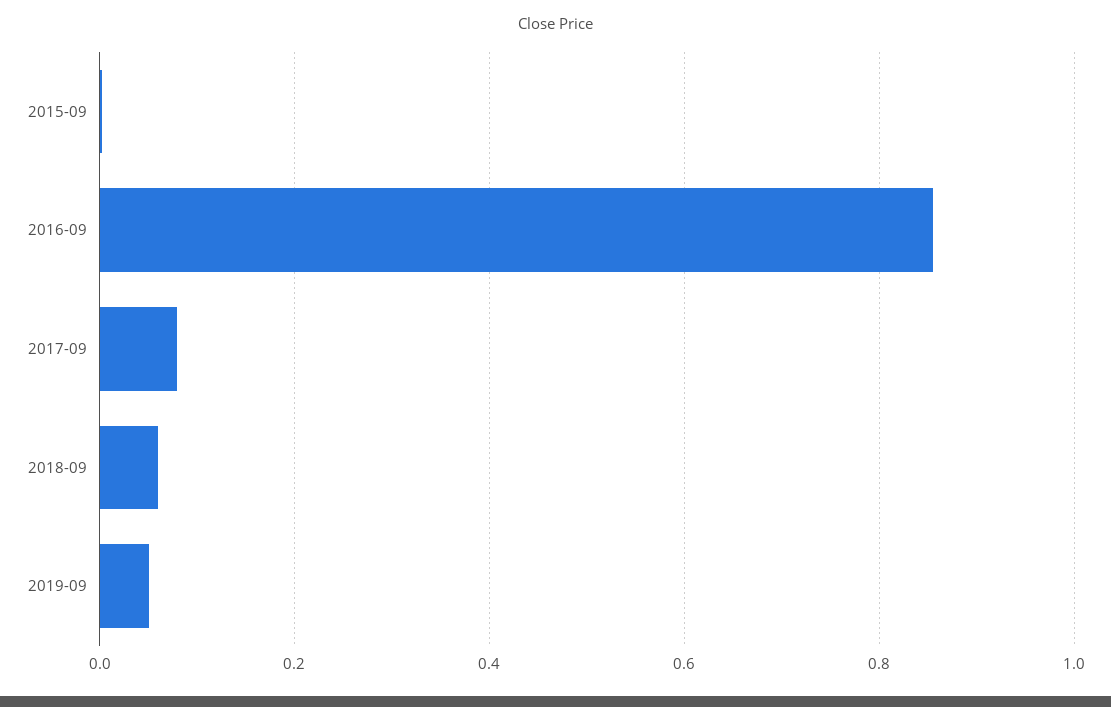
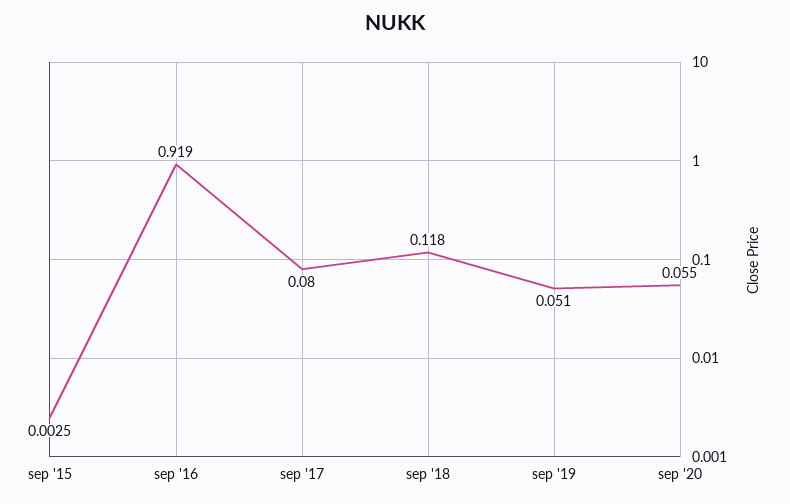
2016-09: 0.86 -> 0.919
2018-09: 0.06 -> 0.118
sep '20: none -> 0.055

